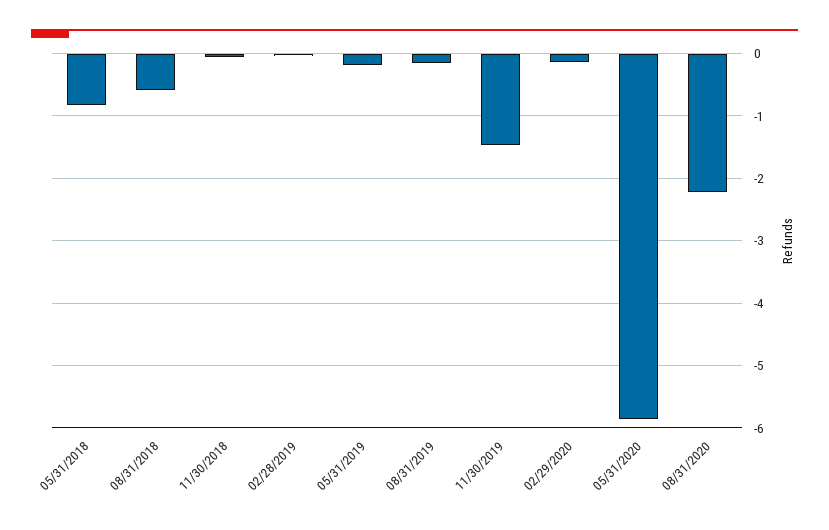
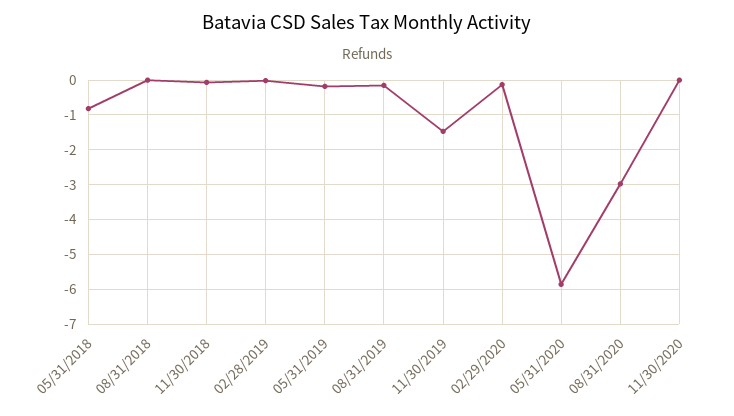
08/31/2018: -0.6 -> 0
08/31/2020: -2.2 -> -3
11/30/2020: none -> 0

